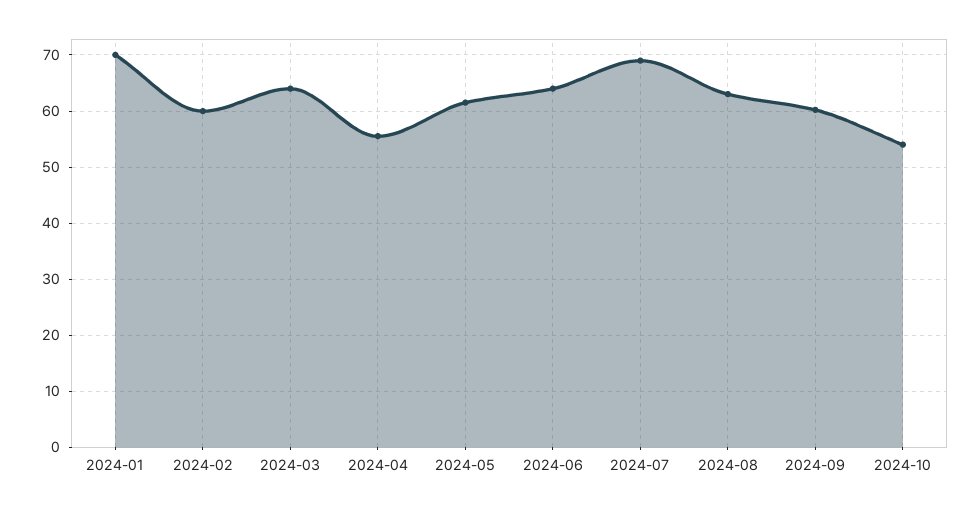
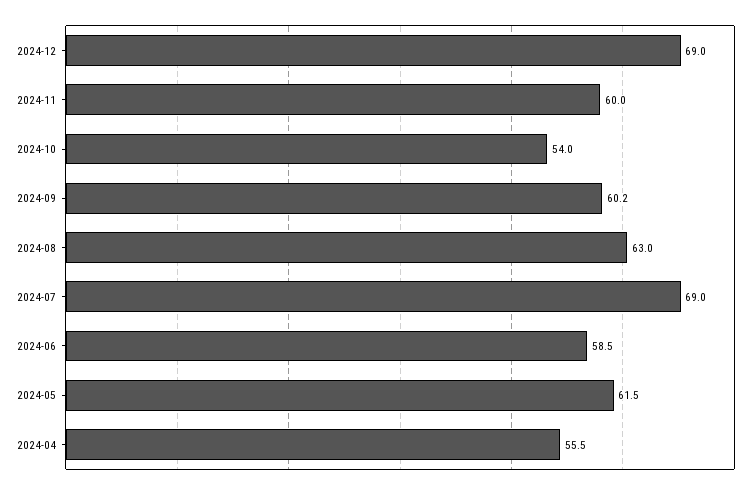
2024-01: 70 -> none
2024-02: 60 -> none
2024-03: 64 -> none
2024-06: 64 -> 58.5
2024-12: none -> 69
2024-11: none -> 60

